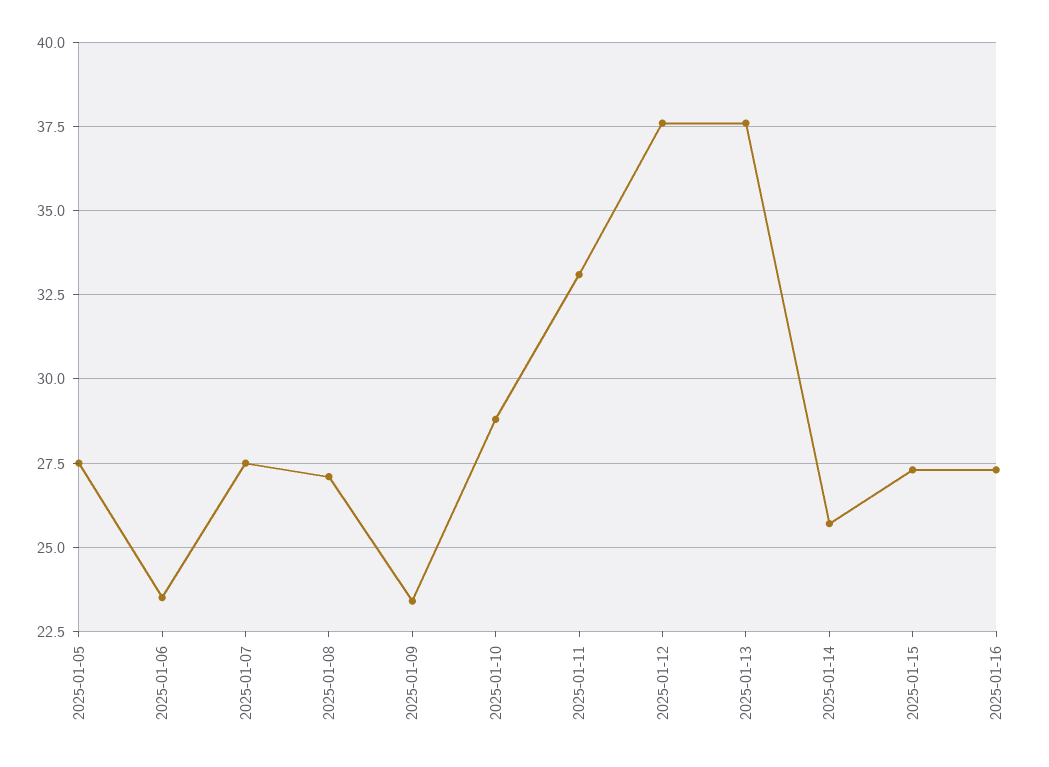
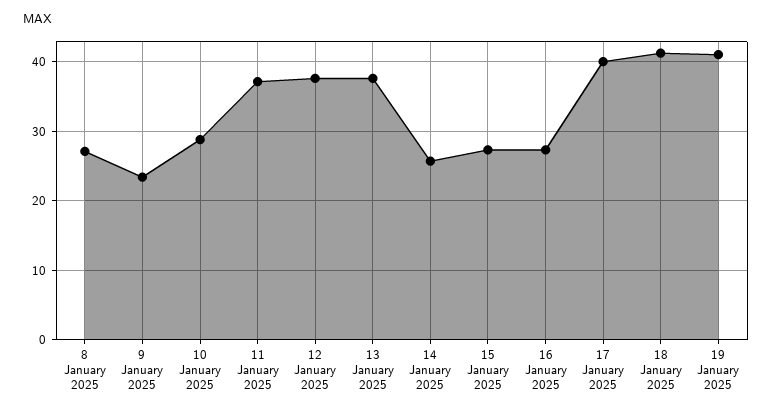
2025-01-05: 27.5 -> none
2025-01-06: 23.5 -> none
2025-01-07: 27.5 -> none
2025-01-11: 33 -> 37
17 January 2025: none -> 40
18 January 2025: none -> 41
19 January 2025: none -> 41

